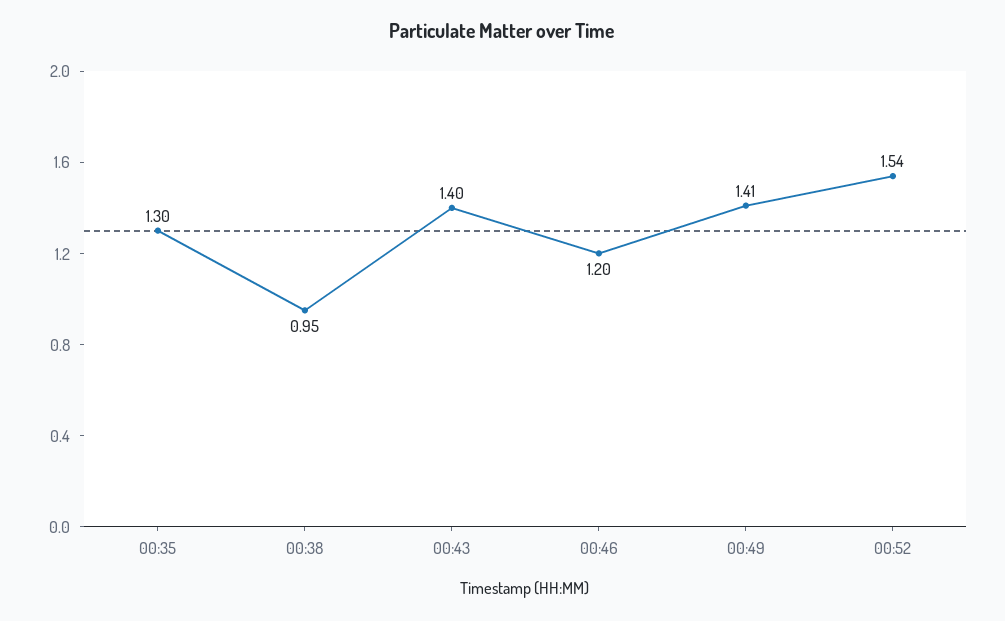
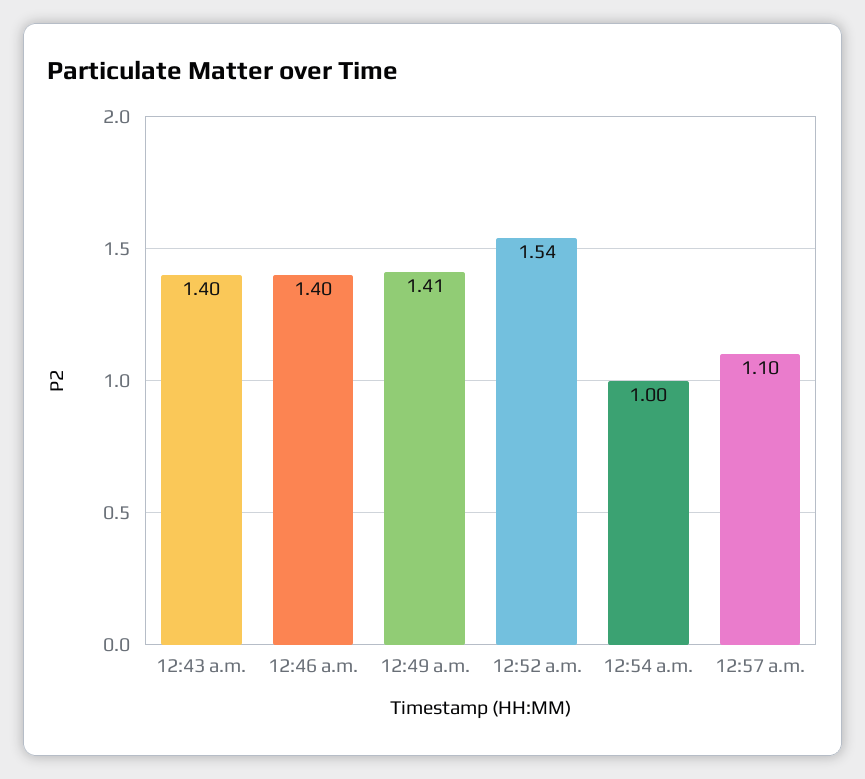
00:35: 1.3 -> none
00:38: 0.95 -> none
00:46: 1.2 -> 1.4
12:54 a.m.: none -> 1
12:57 a.m.: none -> 1.1

